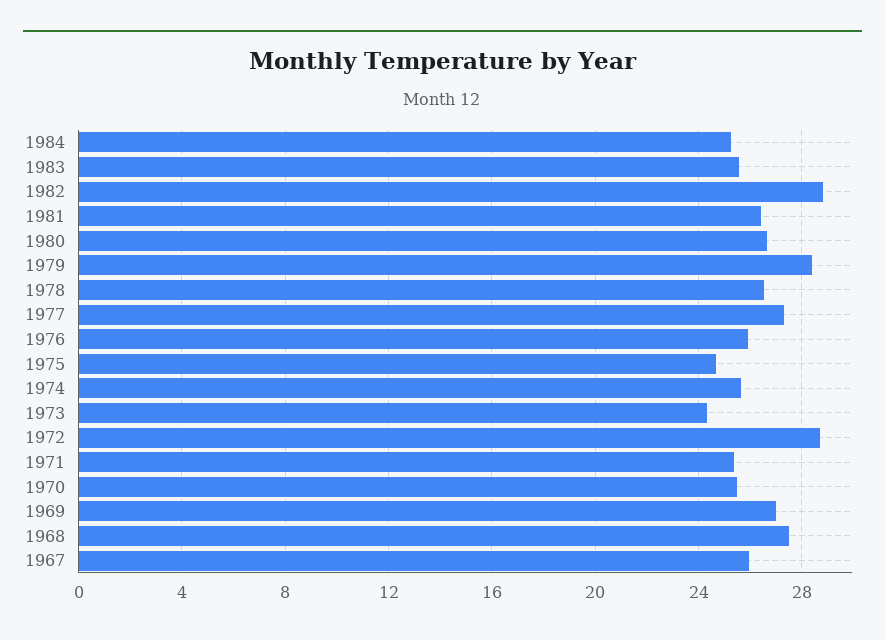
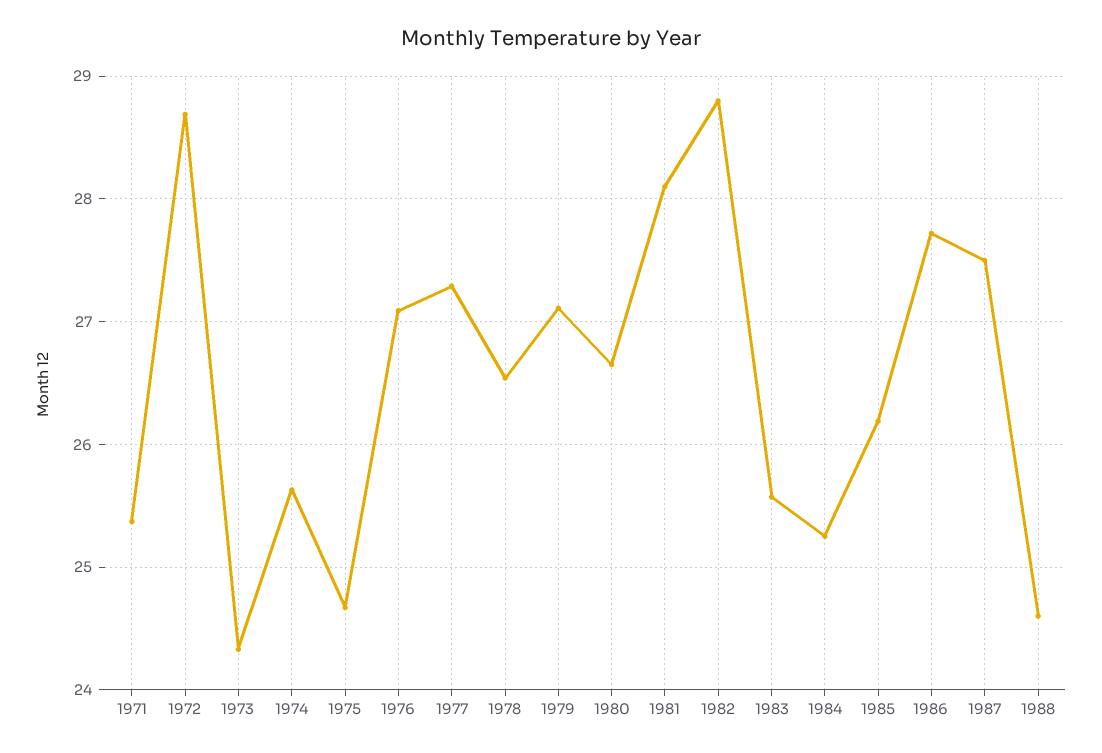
1981: 26.5 -> 28.1
1979: 28.5 -> 27.1
1976: 26 -> 27.1
1970: 25.5 -> none
1969: 27 -> none
1968: 27.5 -> none
1967: 26 -> none
1985: none -> 26.2
1986: none -> 27.7
1987: none -> 27.5
1988: none -> 24.6

